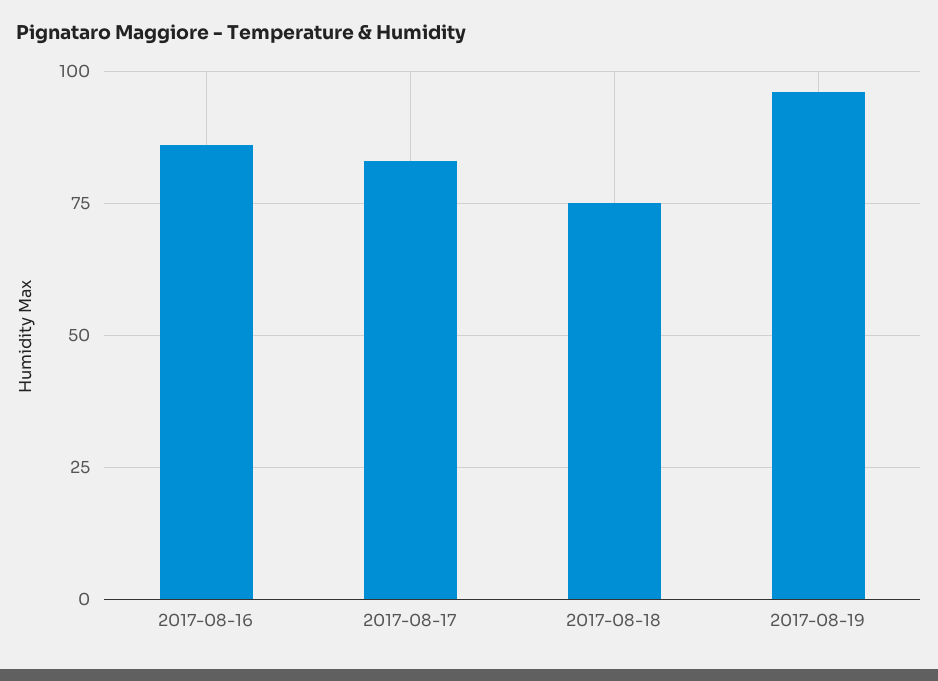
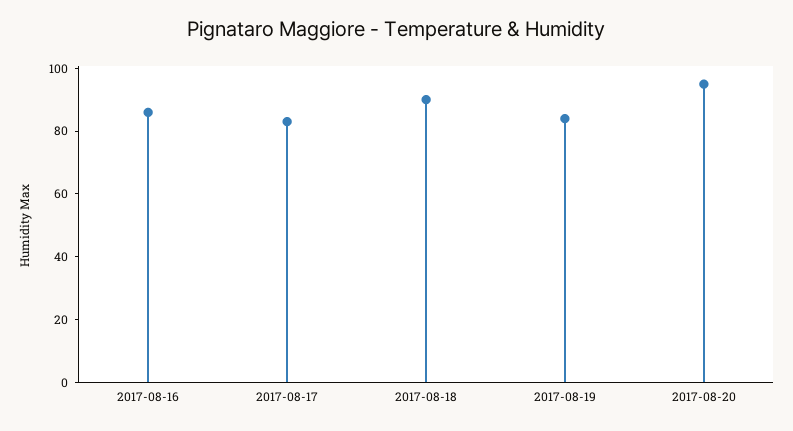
2017-08-18: 75 -> 90
2017-08-19: 95 -> 85
2017-08-20: none -> 95

